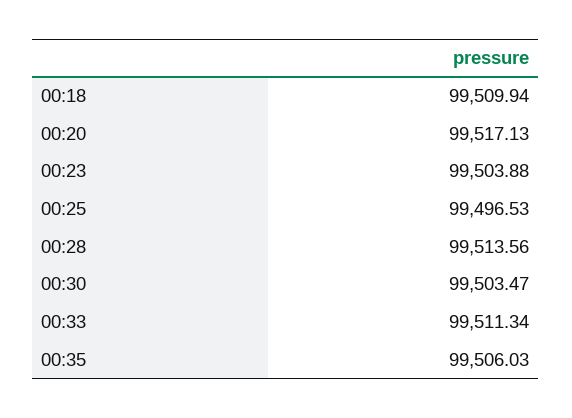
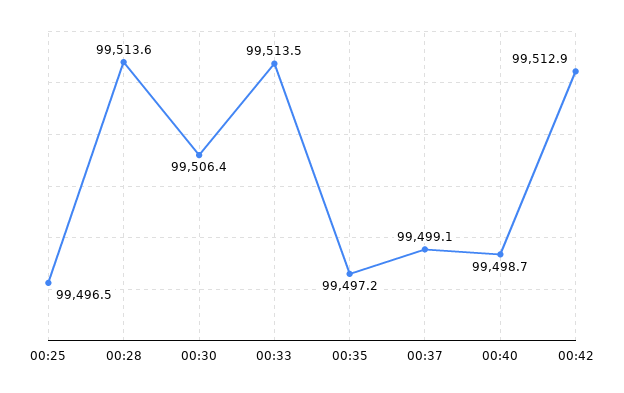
00:18: 99509.94 -> none
00:20: 99517.13 -> none
00:23: 99503.88 -> none
00:30: 99503.47 -> 99506.4
00:33: 99511.34 -> 99513.5
00:35: 99506.03 -> 99497.2
00:37: none -> 99499.1
00:40: none -> 99498.7
00:42: none -> 99512.9

